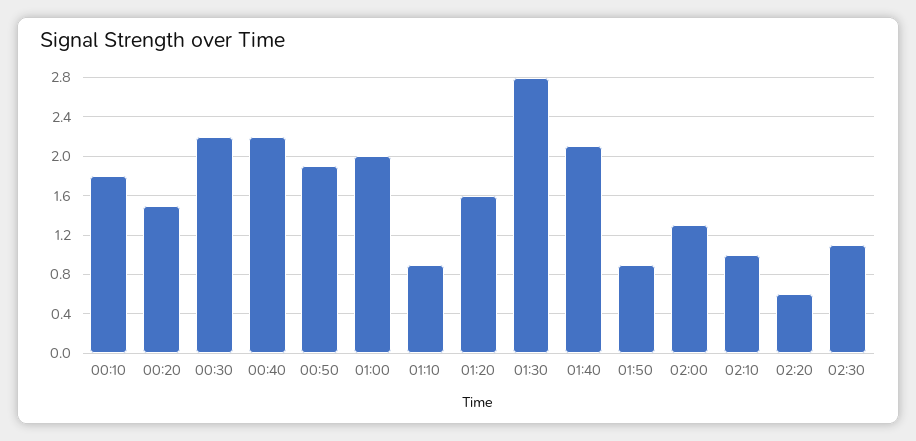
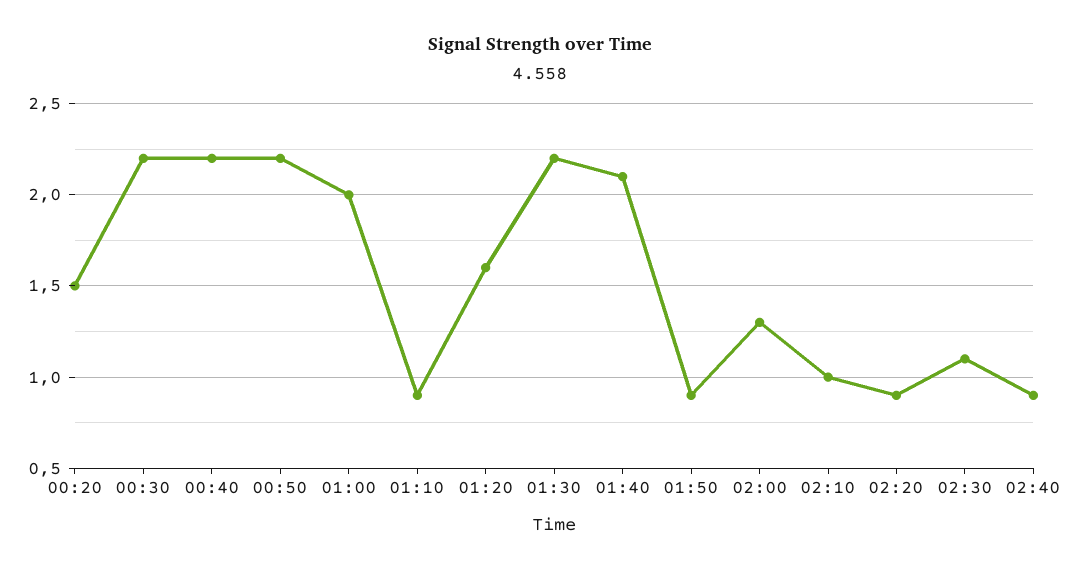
00:10: 1.8 -> none
00:50: 1.9 -> 2.2
01:30: 2.8 -> 2.2
02:20: 0.6 -> 0.9
02:40: none -> 0.9

